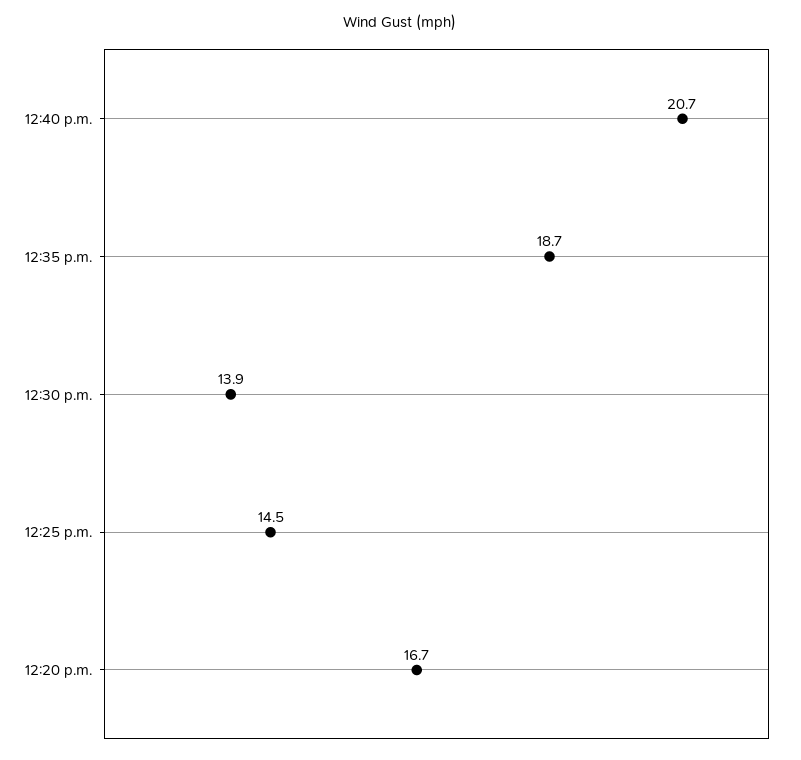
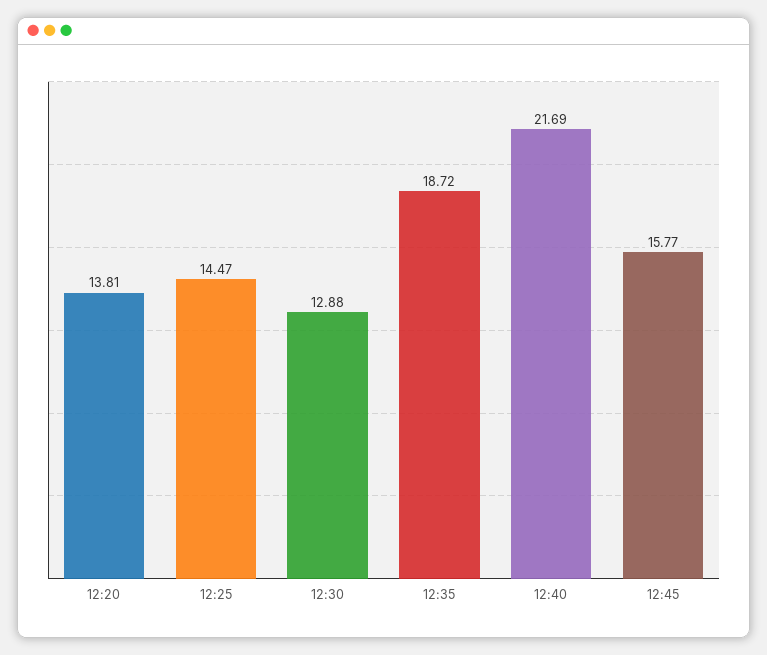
12:40 p.m.: 20.7 -> 21.69
12:30 p.m.: 13.9 -> 12.88
12:20 p.m.: 16.7 -> 13.81
12:45: none -> 15.77

